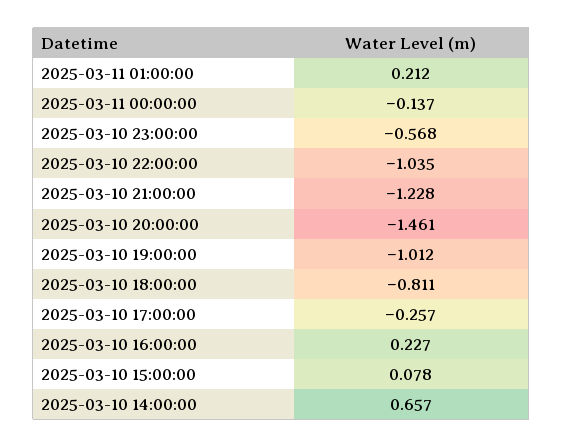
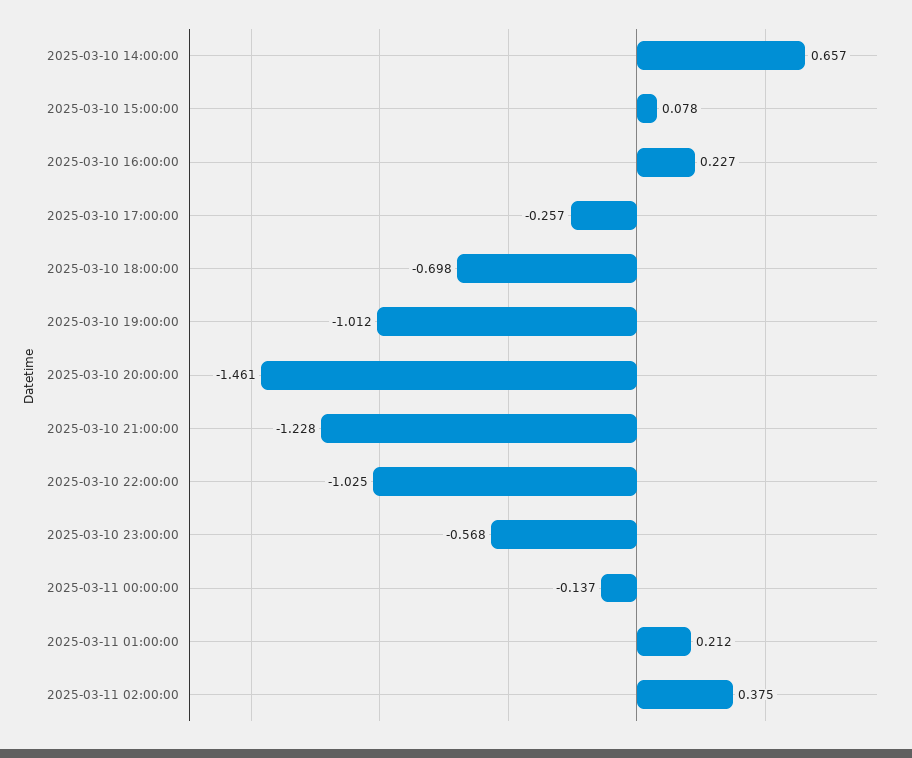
2025-03-10 22:00:00: -1.035 -> -1.025
2025-03-10 18:00:00: -0.811 -> -0.698
2025-03-11 02:00:00: none -> 0.375

